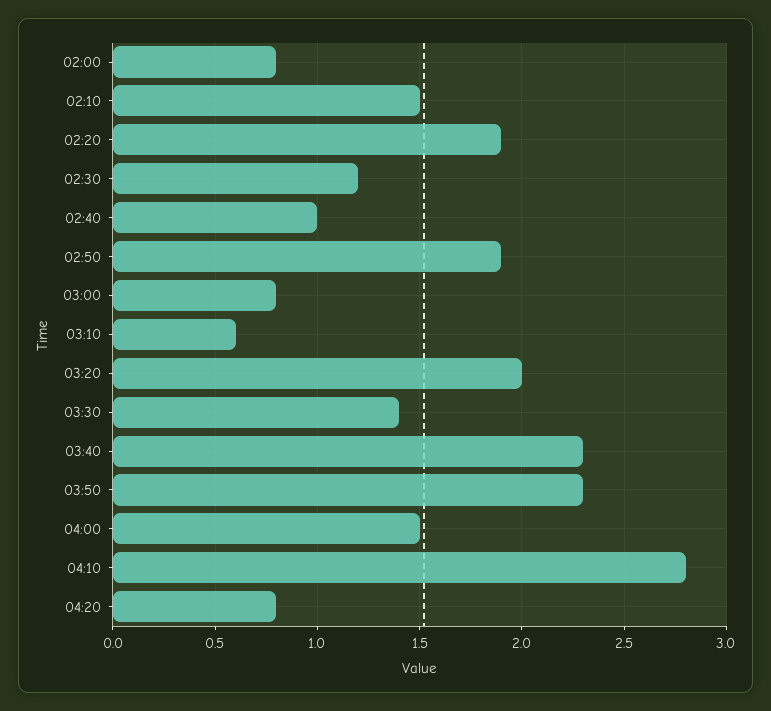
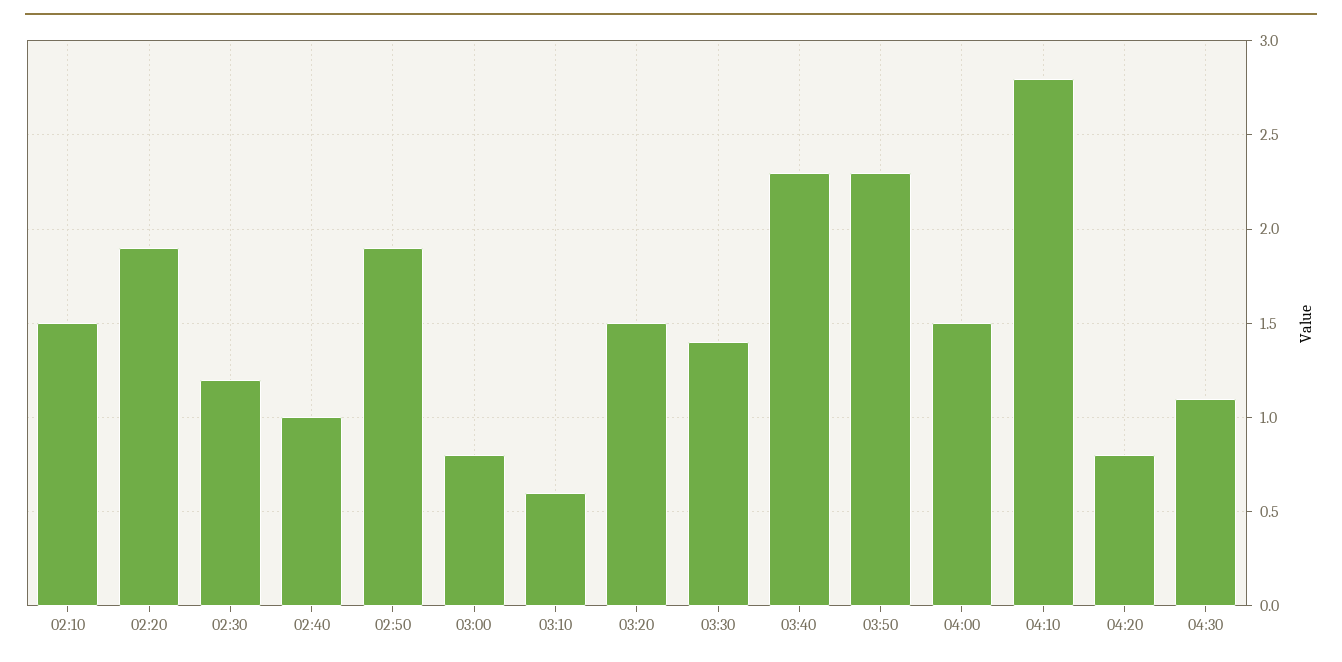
02:00: 0.8 -> none
03:20: 2 -> 1.5
04:30: none -> 1.1

